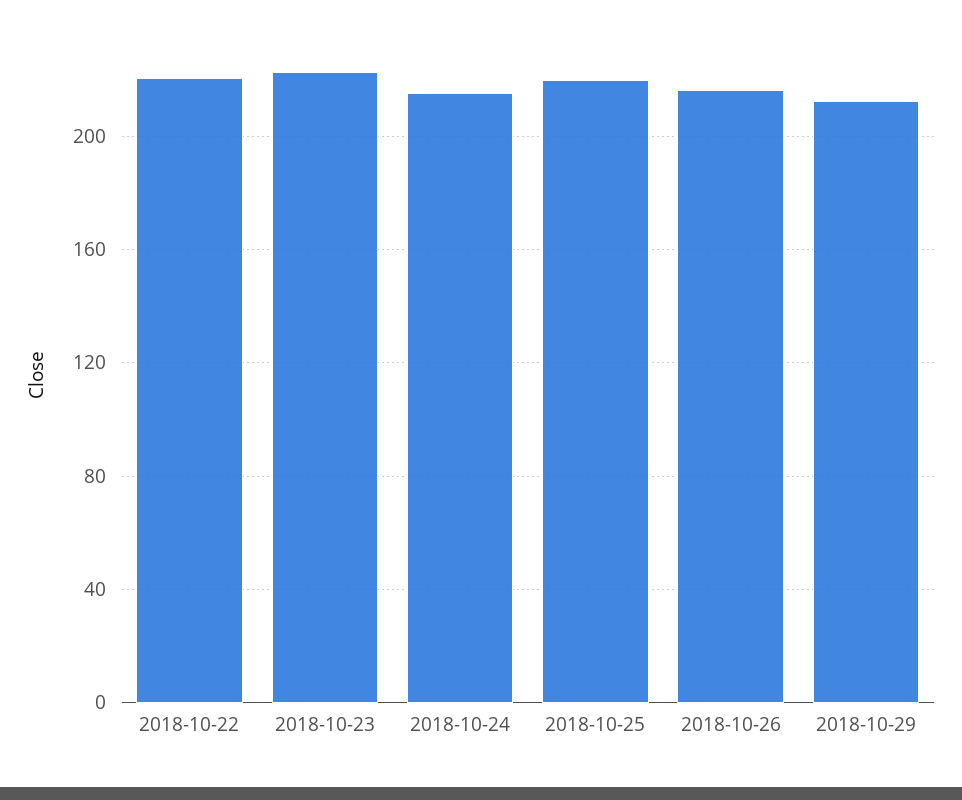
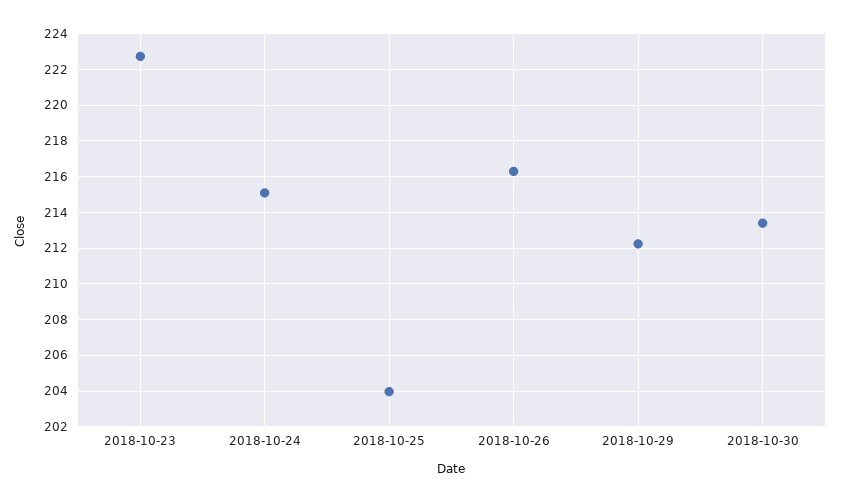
2018-10-22: 220 -> none
2018-10-25: 220 -> 204
2018-10-30: none -> 213.5

